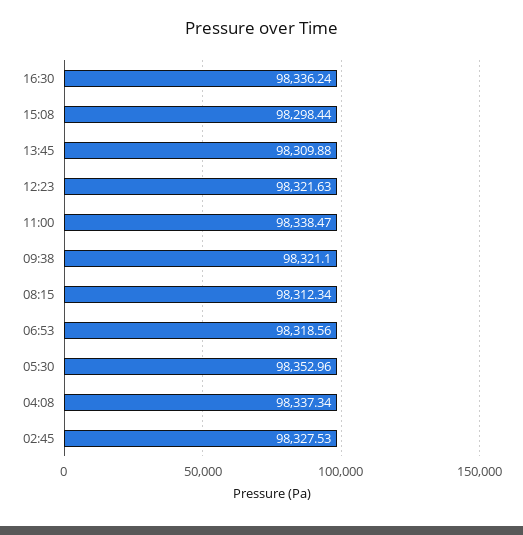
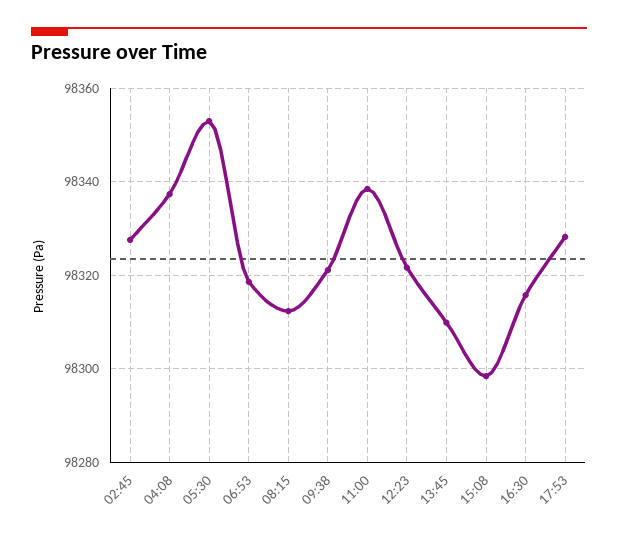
16:30: 98336.24 -> 98316
17:53: none -> 98328

